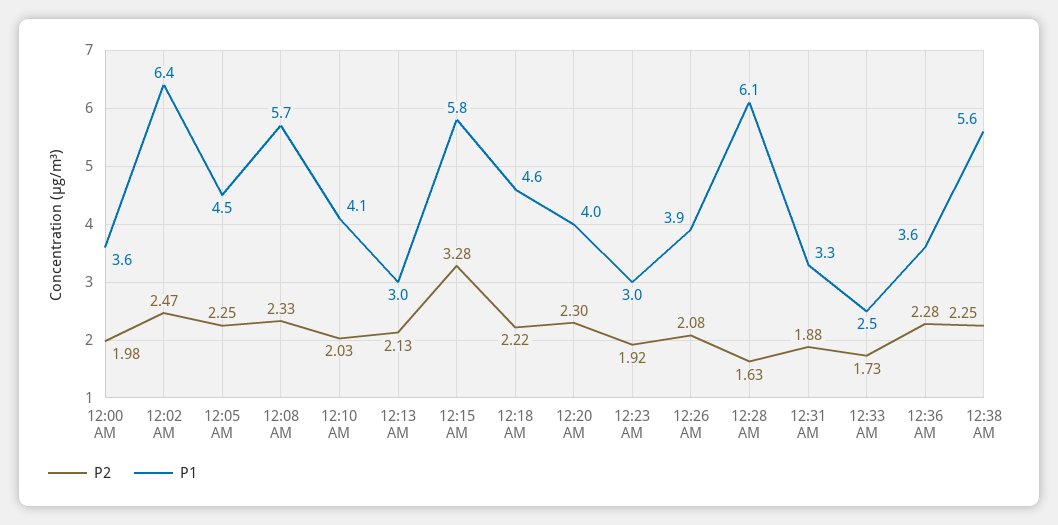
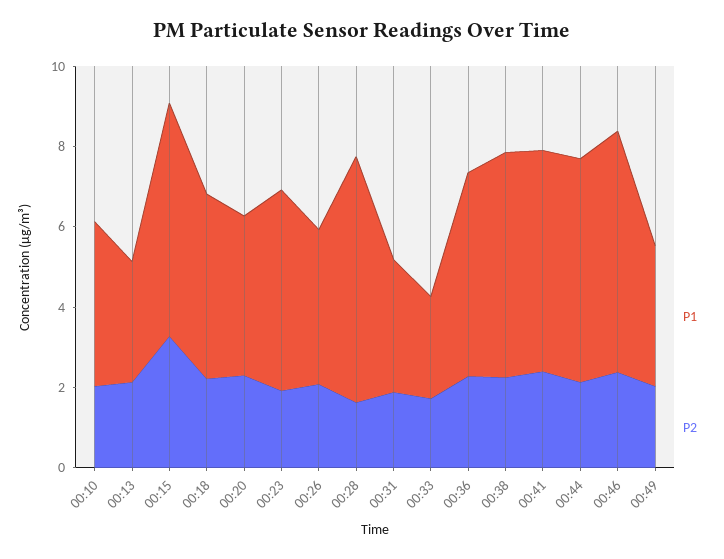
P2, 12:00 AM: 1.98 -> none
P1, 12:00 AM: 3.6 -> none
P2, 12:02 AM: 2.47 -> none
P1, 12:02 AM: 6.4 -> none
P2, 12:05 AM: 2.25 -> none
P1, 12:05 AM: 4.5 -> none
P2, 12:08 AM: 2.33 -> none
P1, 12:08 AM: 5.7 -> none
P1, 12:23 AM: 3 -> 5
P1, 12:36 AM: 3.6 -> 5
P1, 00:41: none -> 5.5
P2, 00:41: none -> 2.5
P1, 00:44: none -> 5.5
P2, 00:44: none -> 2
P1, 00:46: none -> 6
P2, 00:46: none -> 2.5
P1, 00:49: none -> 3.5
P2, 00:49: none -> 2

